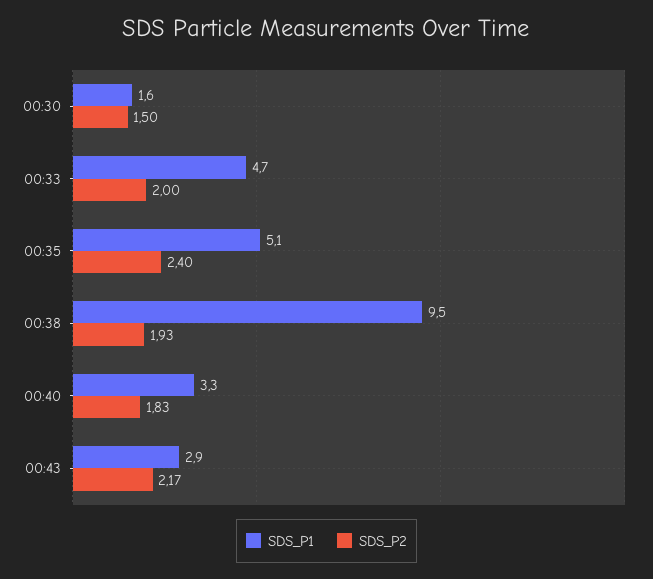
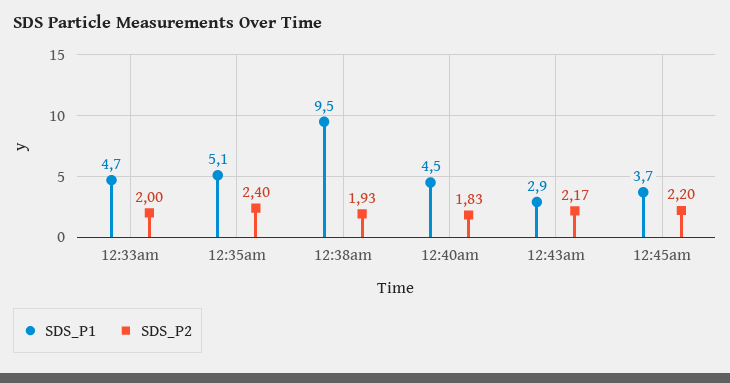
SDS_P1, 00:30: 1.6 -> none
SDS_P2, 00:30: 1.5 -> none
SDS_P1, 00:40: 3.3 -> 4.5
SDS_P1, 12:45am: none -> 3.7
SDS_P2, 12:45am: none -> 2.2

